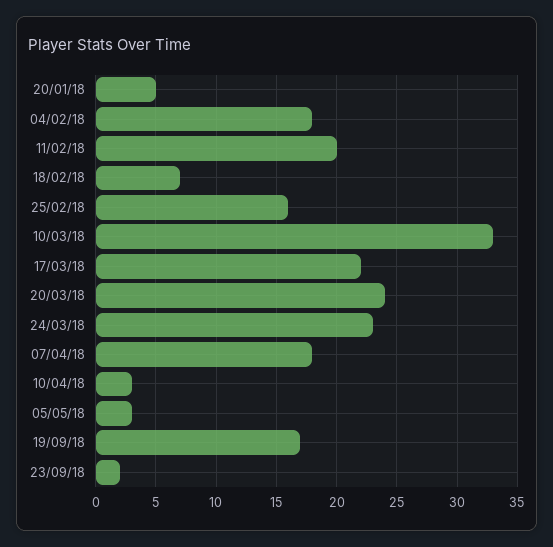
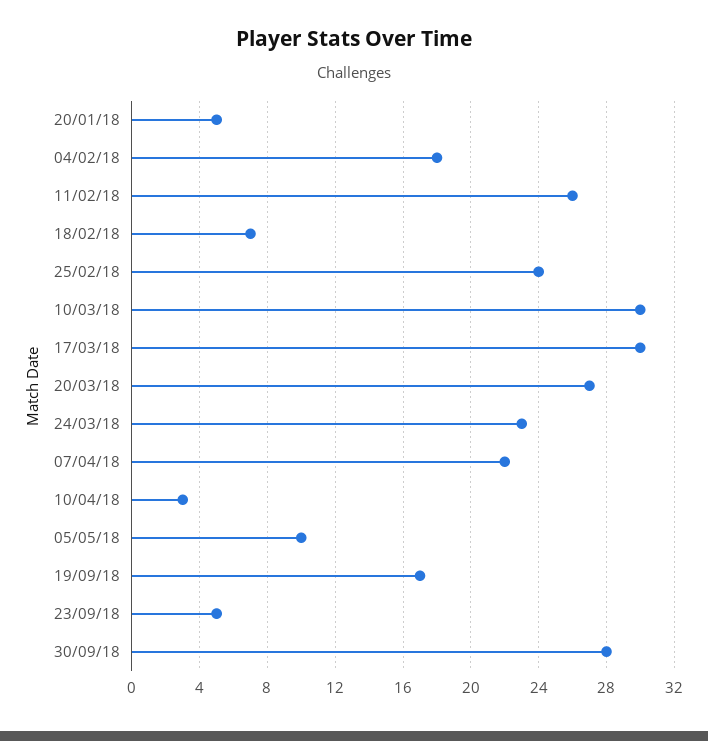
11/02/18: 20 -> 26
25/02/18: 16 -> 24
10/03/18: 33 -> 30
17/03/18: 22 -> 30
20/03/18: 24 -> 27
07/04/18: 18 -> 22
05/05/18: 3 -> 10
23/09/18: 2 -> 5
30/09/18: none -> 28

